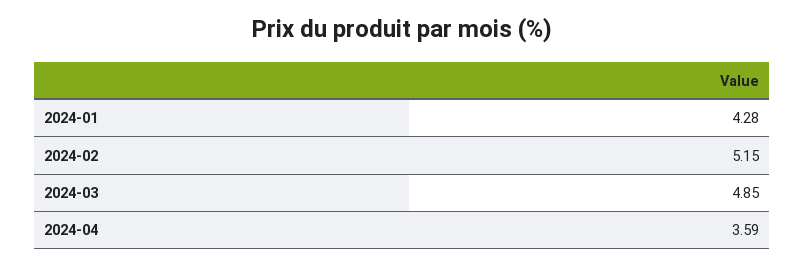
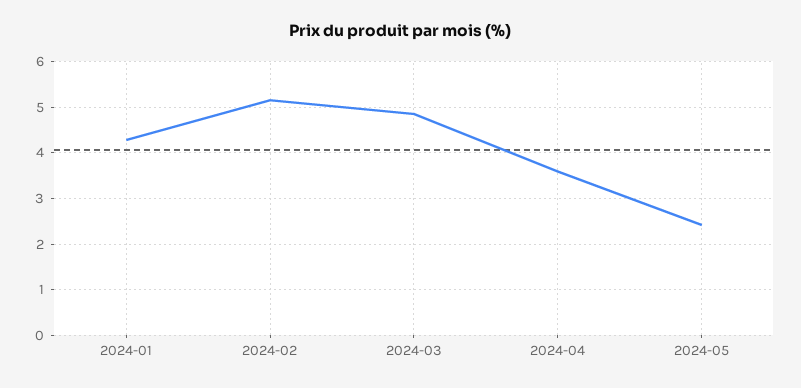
2024-05: none -> 2.4

